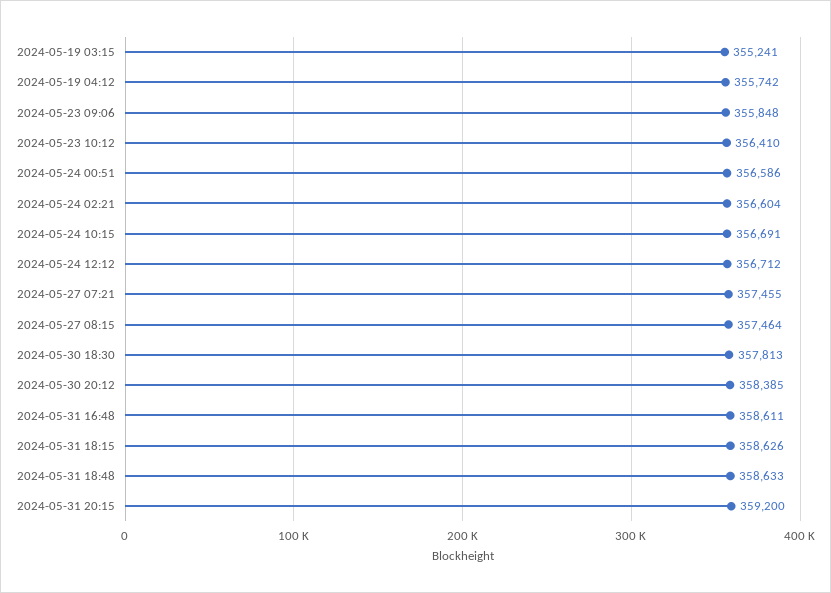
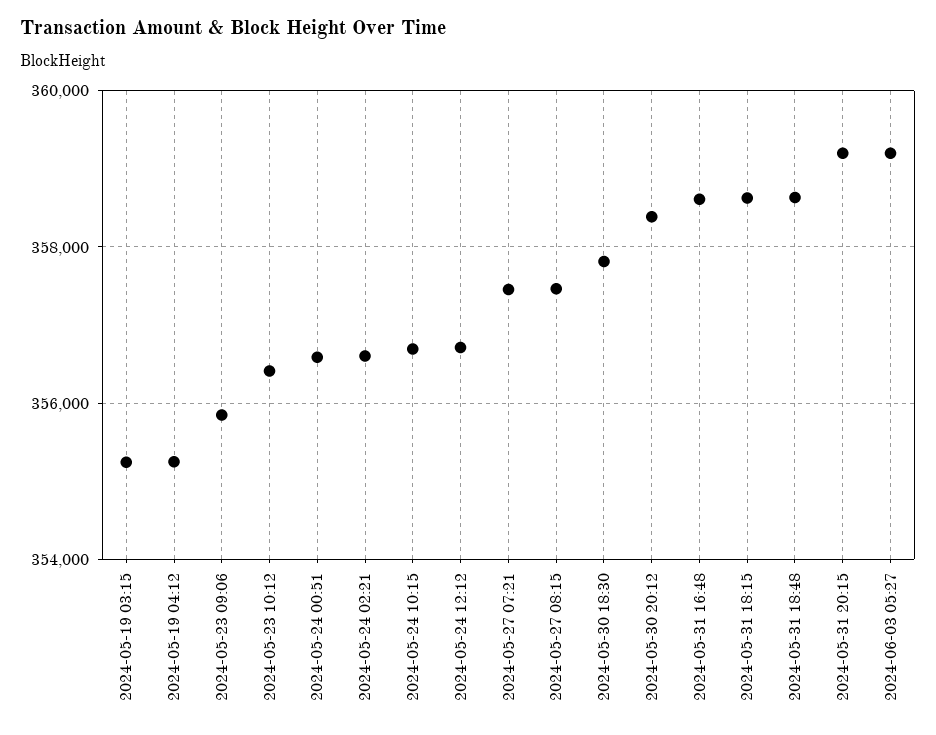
2024-05-19 04:12: 355742 -> 355200
2024-06-03 05:27: none -> 359200

